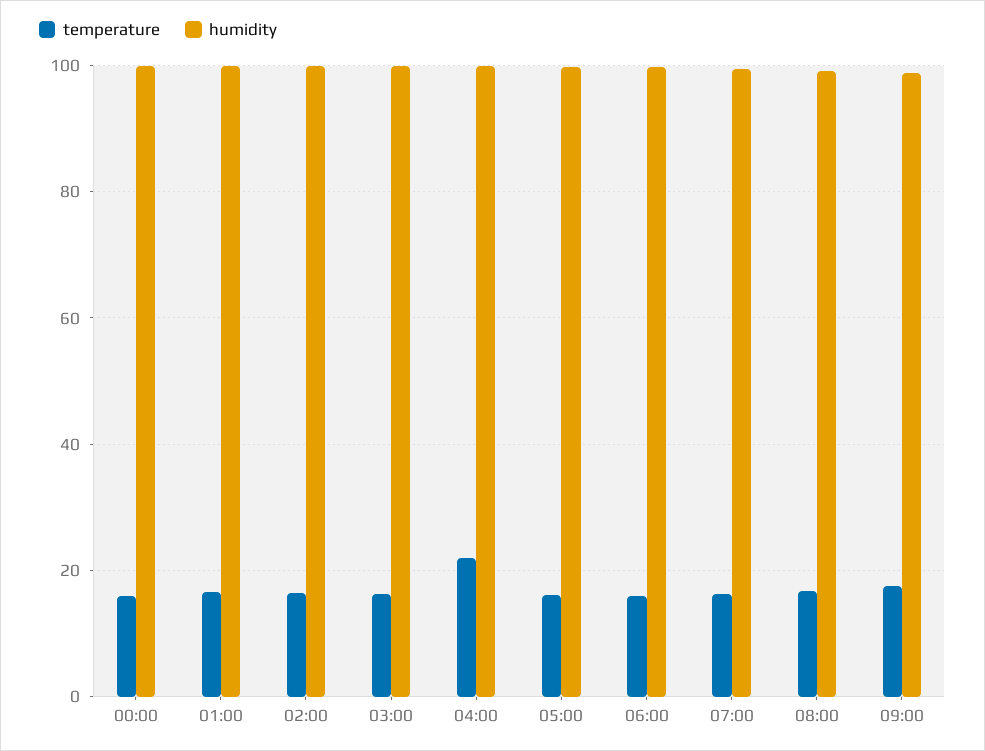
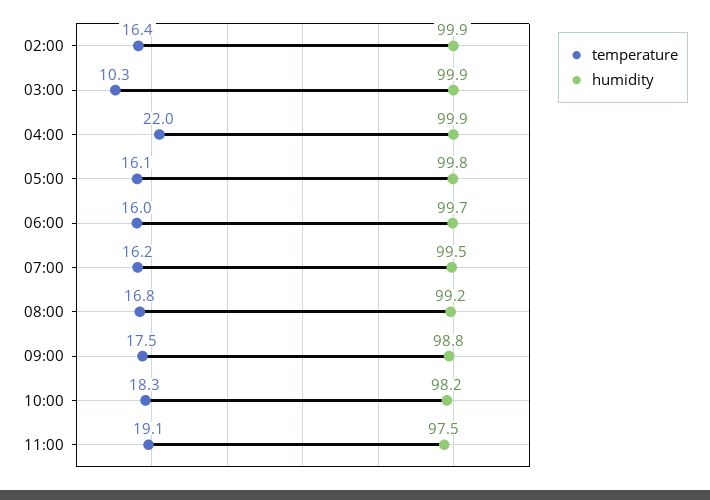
temperature, 00:00: 16 -> none
humidity, 00:00: 100 -> none
temperature, 01:00: 16 -> none
humidity, 01:00: 100 -> none
temperature, 03:00: 16 -> 10.3
temperature, 10:00: none -> 18.3
humidity, 10:00: none -> 98.2
temperature, 11:00: none -> 19.1
humidity, 11:00: none -> 97.5

